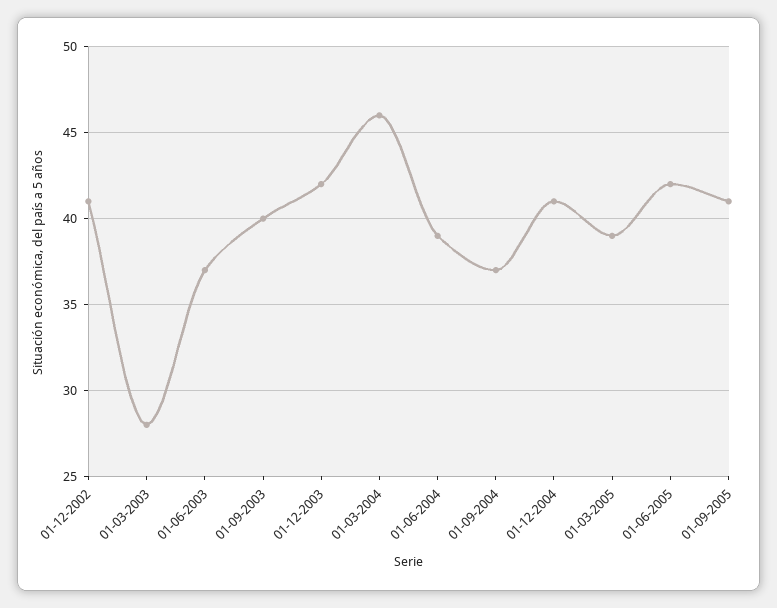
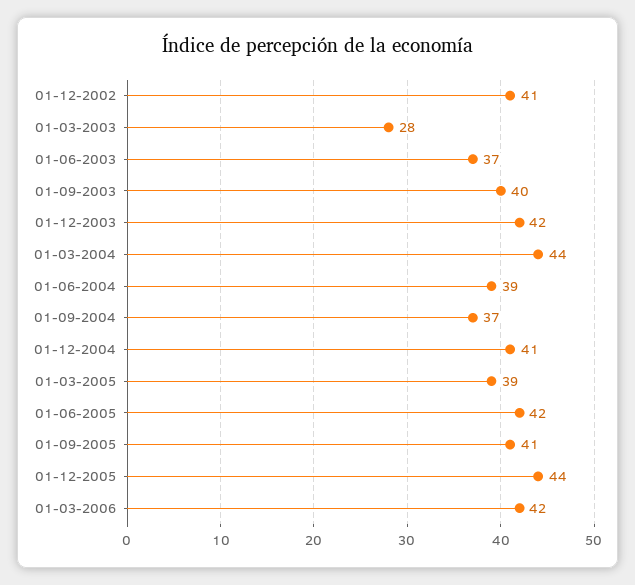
01-03-2004: 46 -> 44
01-12-2005: none -> 44
01-03-2006: none -> 42

